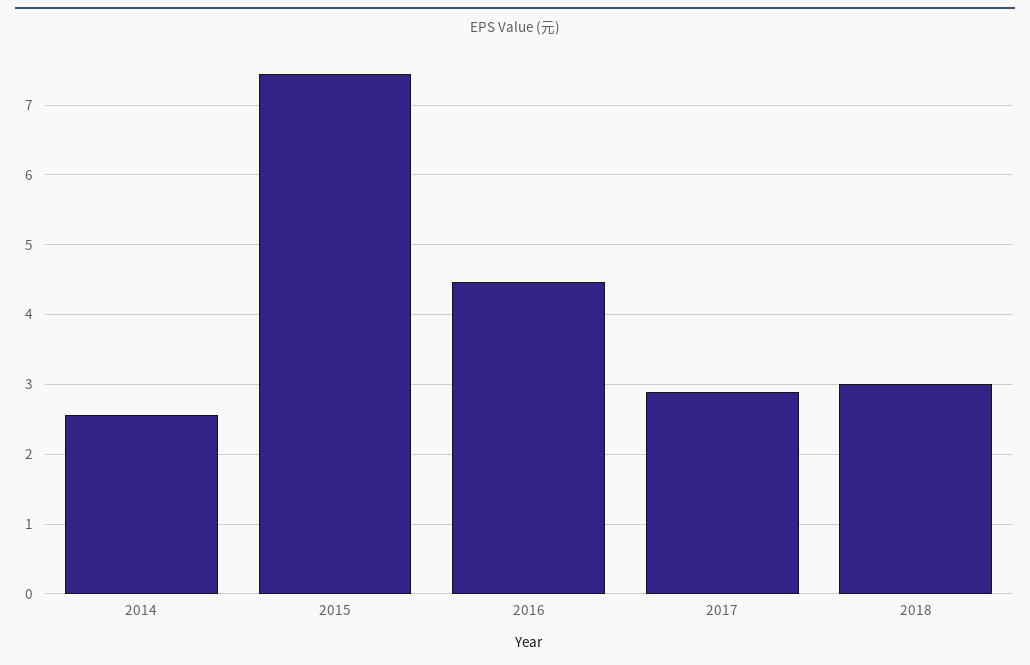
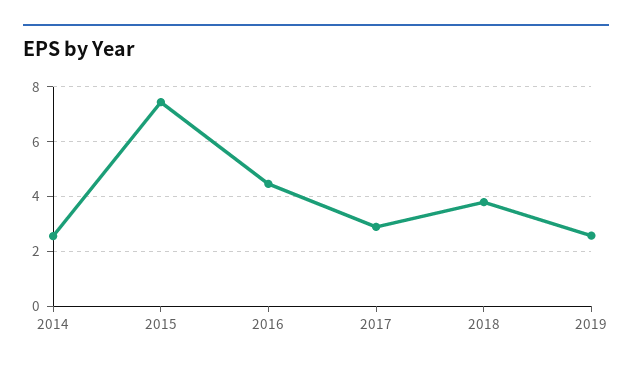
2018: 3 -> 3.75
2019: none -> 2.5

